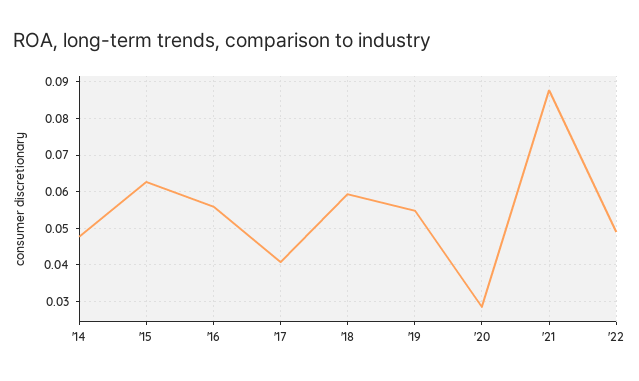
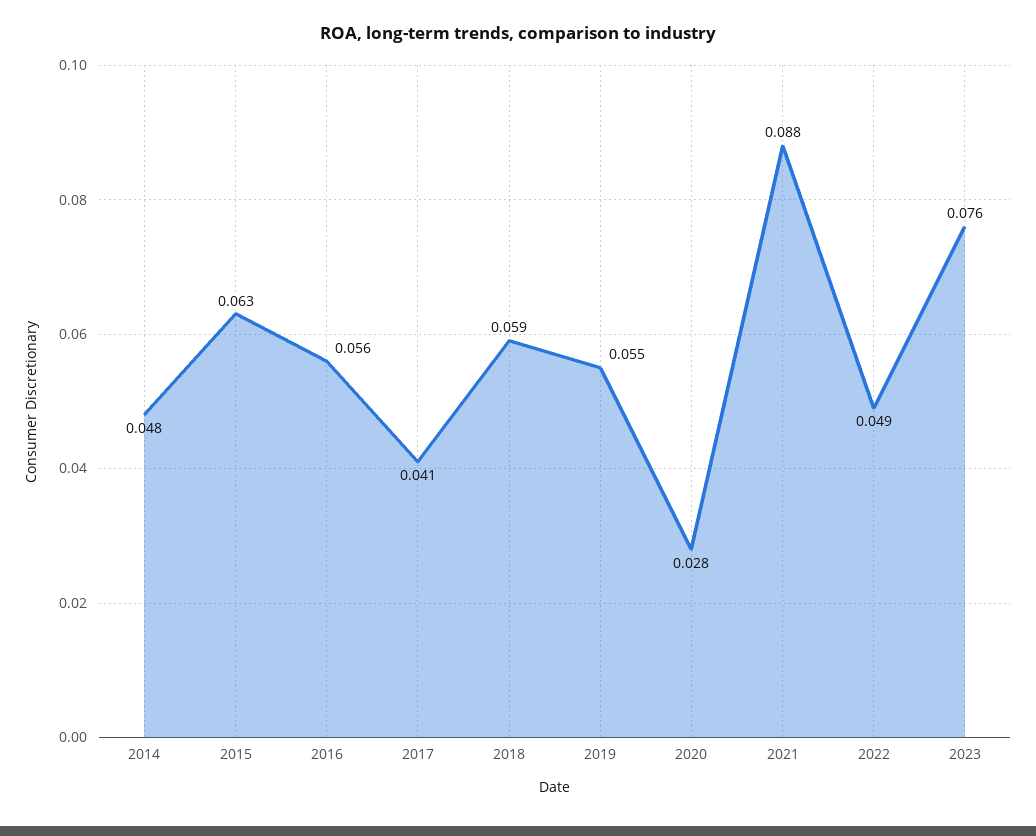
2023: none -> 0.076

